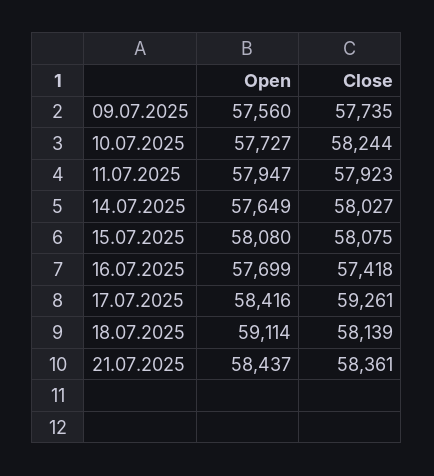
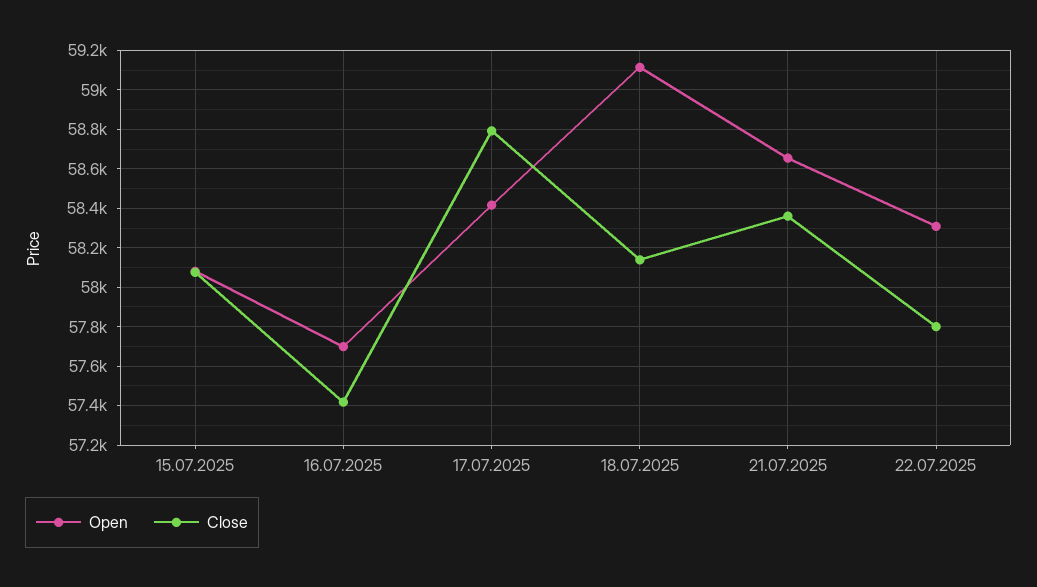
Open, 09.07.2025: 57560 -> none
Close, 09.07.2025: 57735 -> none
Open, 10.07.2025: 57727 -> none
Close, 10.07.2025: 58244 -> none
Open, 11.07.2025: 57947 -> none
Close, 11.07.2025: 57923 -> none
Open, 14.07.2025: 57649 -> none
Close, 14.07.2025: 58027 -> none
Close, 17.07.2025: 59261 -> 58800
Open, 21.07.2025: 58437 -> 58650
Open, 22.07.2025: none -> 58300
Close, 22.07.2025: none -> 57800

